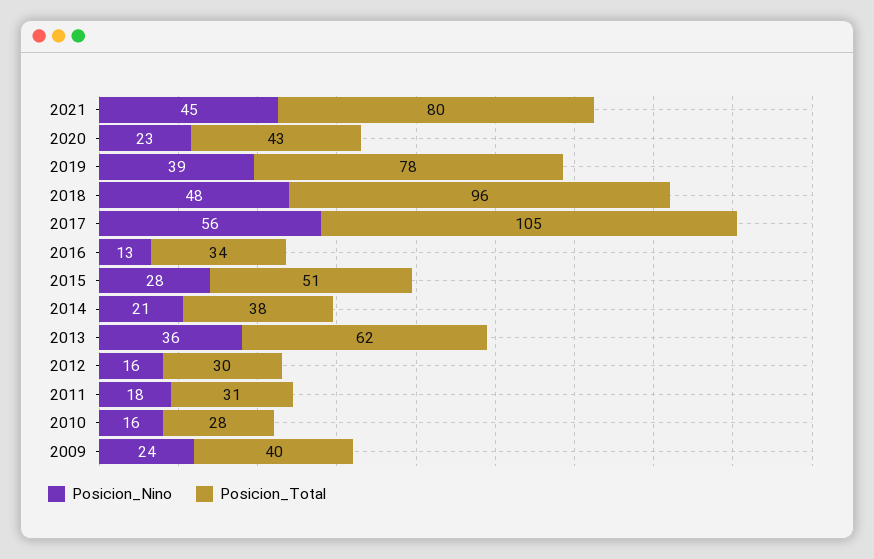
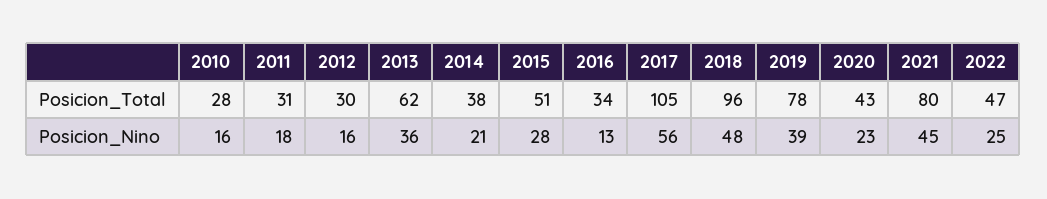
Posicion_Nino, 2009: 24 -> none
Posicion_Total, 2009: 40 -> none
Posicion_Total, 2022: none -> 47
Posicion_Nino, 2022: none -> 25

